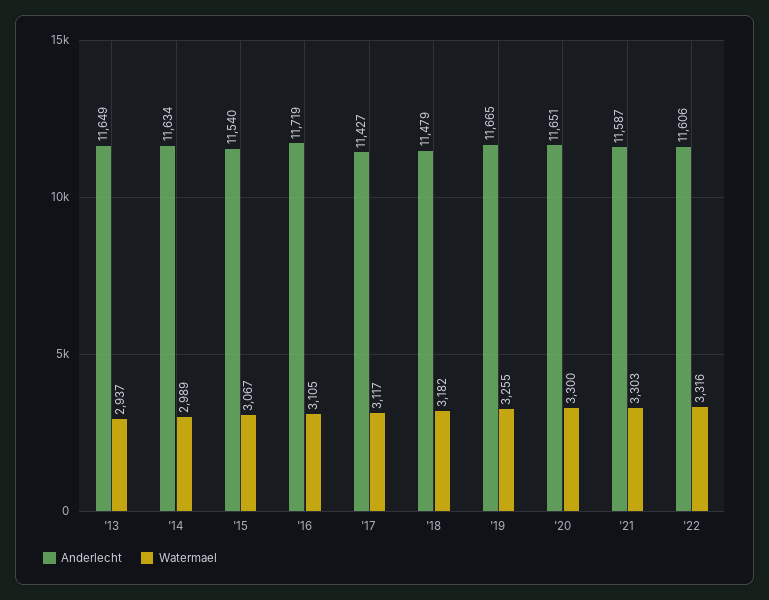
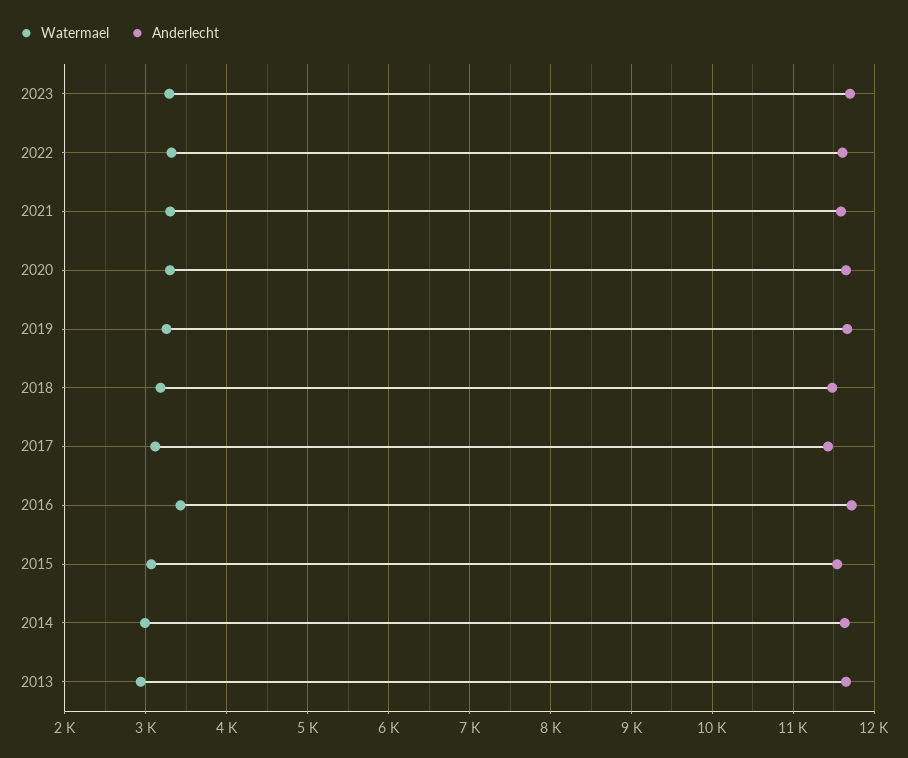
Watermael, '16: 3105 -> 3400
Watermael, 2023: none -> 3300
Anderlecht, 2023: none -> 11700

